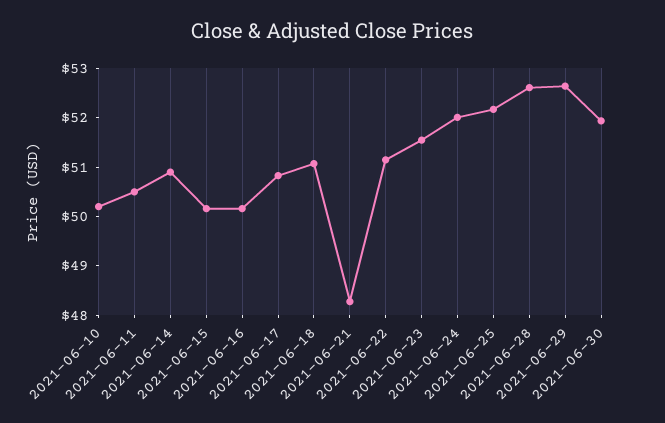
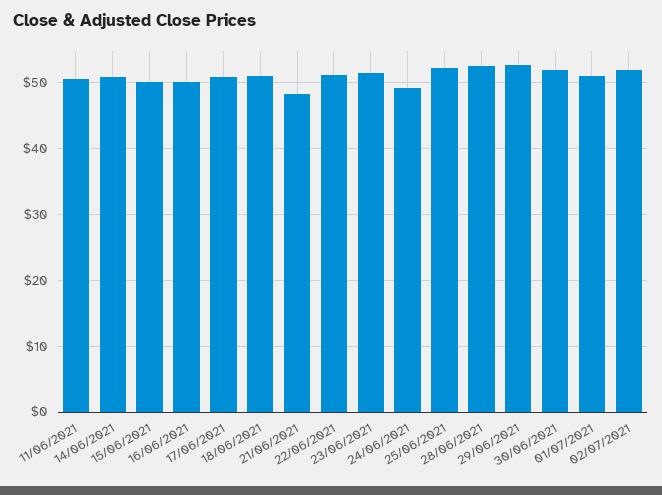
2021-06-10: 50.2 -> none
2021-06-24: 52 -> 49
01/07/2021: none -> 51
02/07/2021: none -> 52

